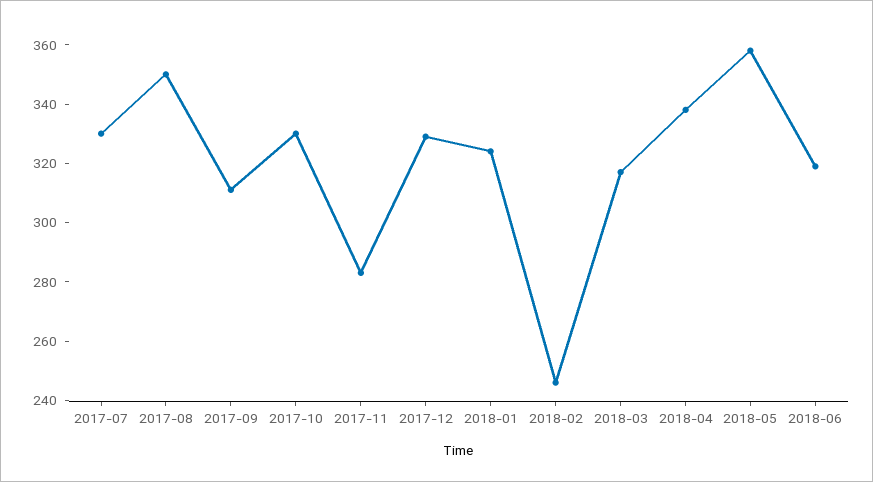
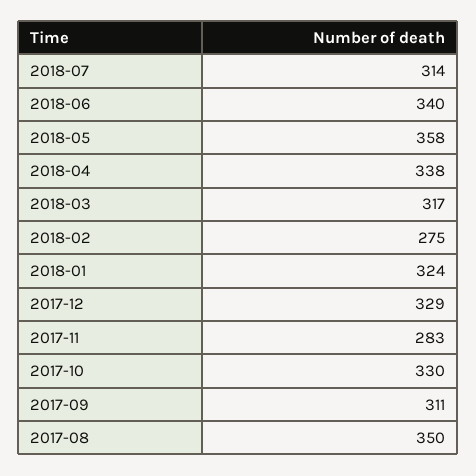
2017-07: 330 -> none
2018-02: 245 -> 275
2018-06: 320 -> 340
2018-07: none -> 314

